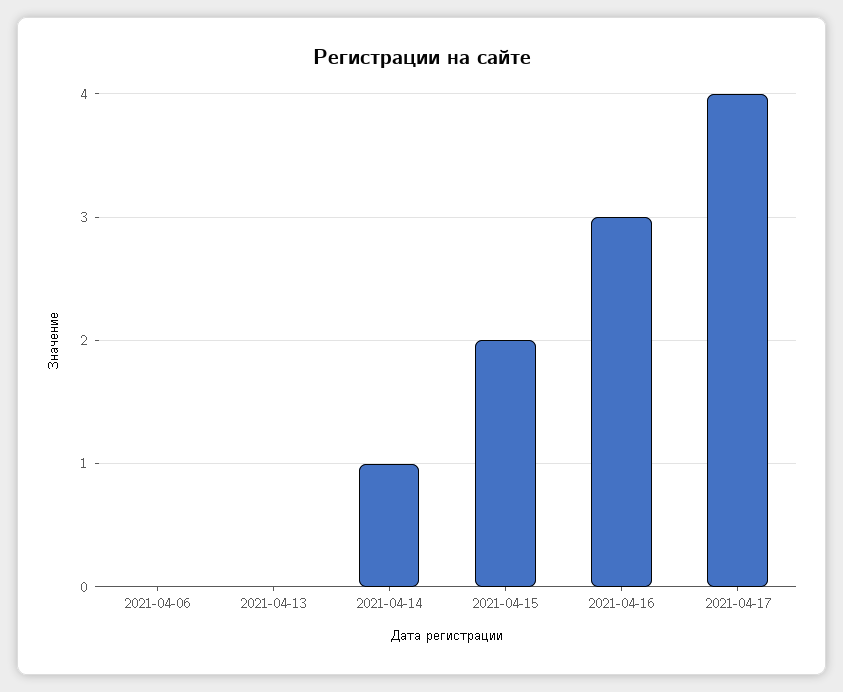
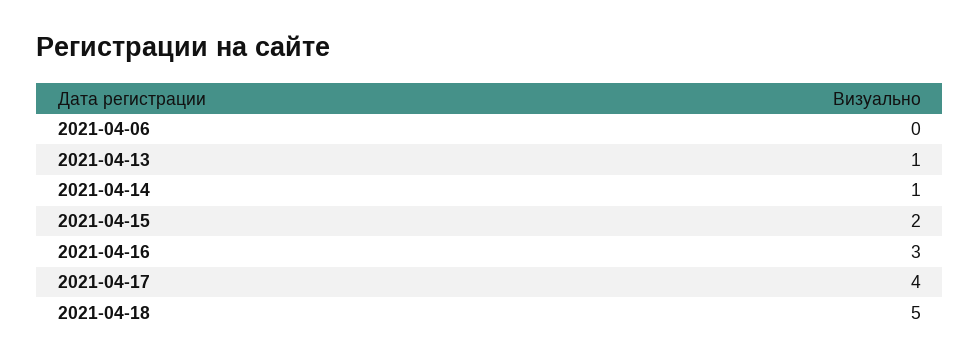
2021-04-13: 0 -> 1
2021-04-18: none -> 5

